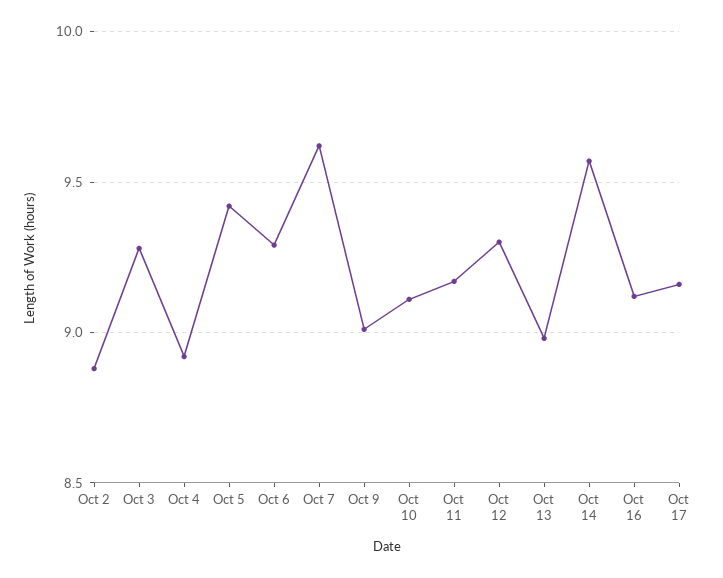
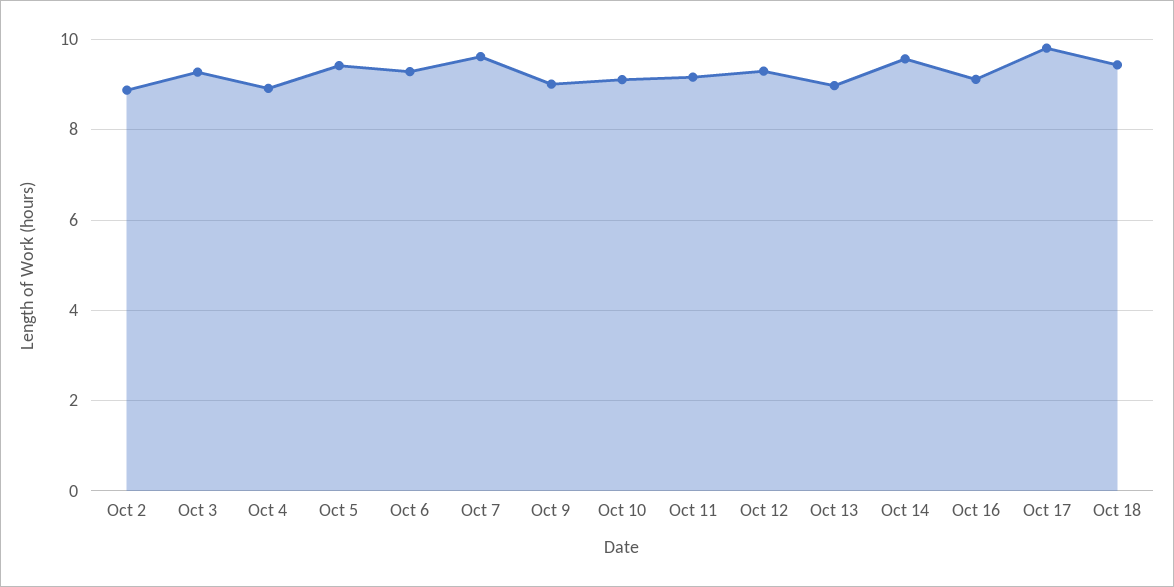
Oct 17: 9.15 -> 9.8
Oct 18: none -> 9.4

